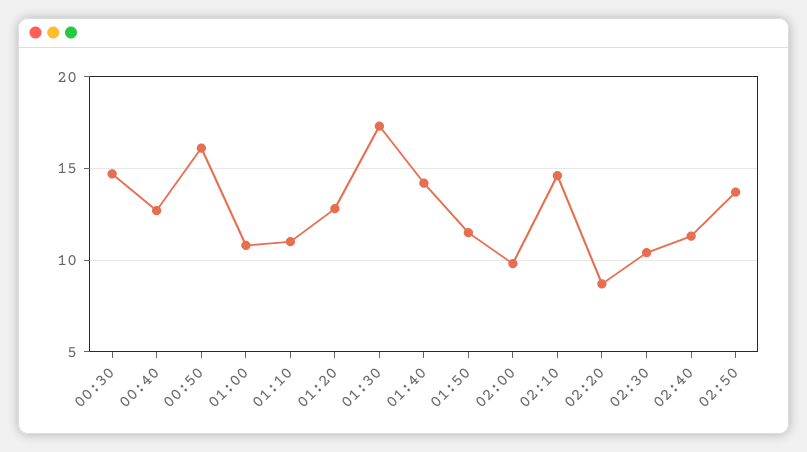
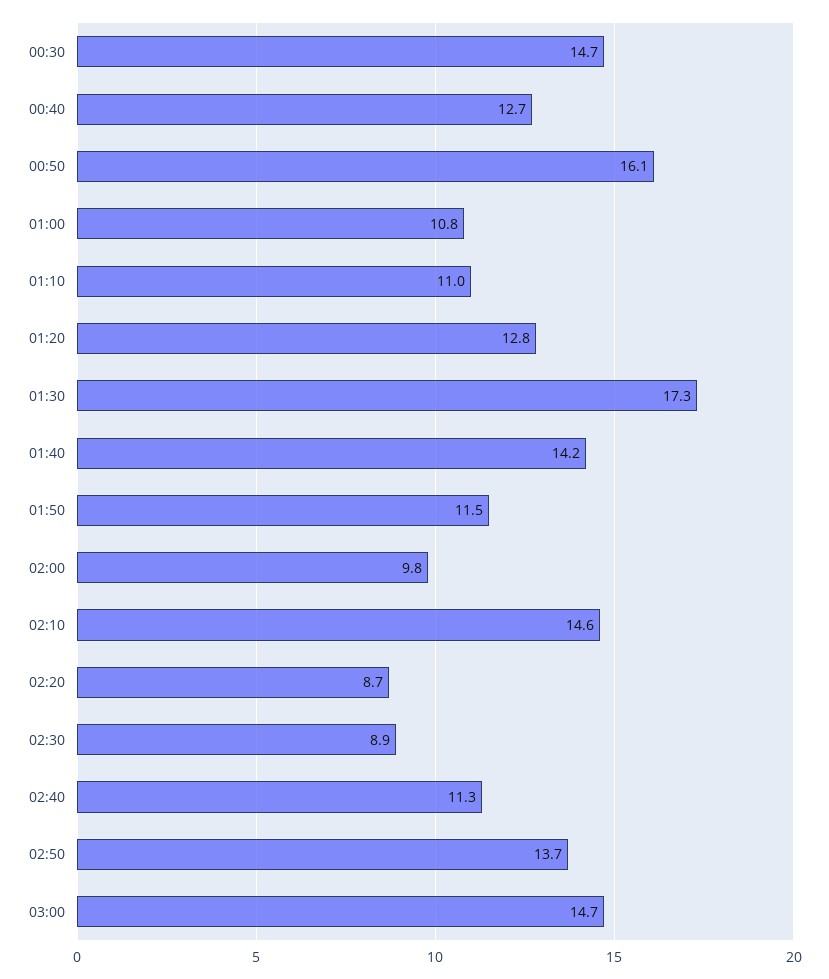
02:30: 10.5 -> 8.9
03:00: none -> 14.7

